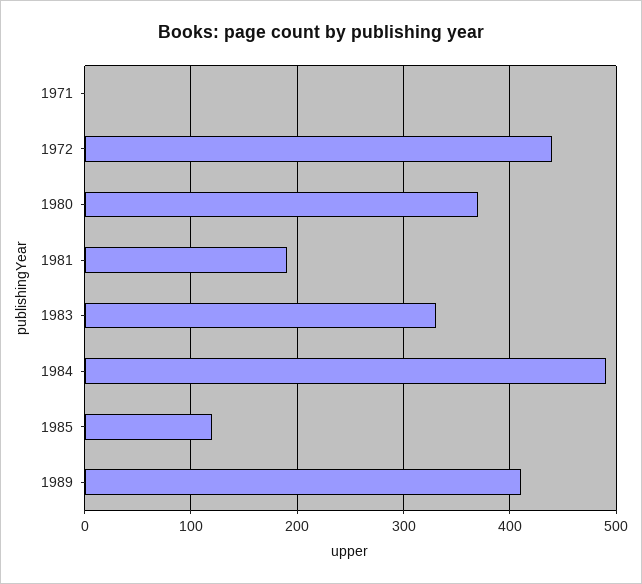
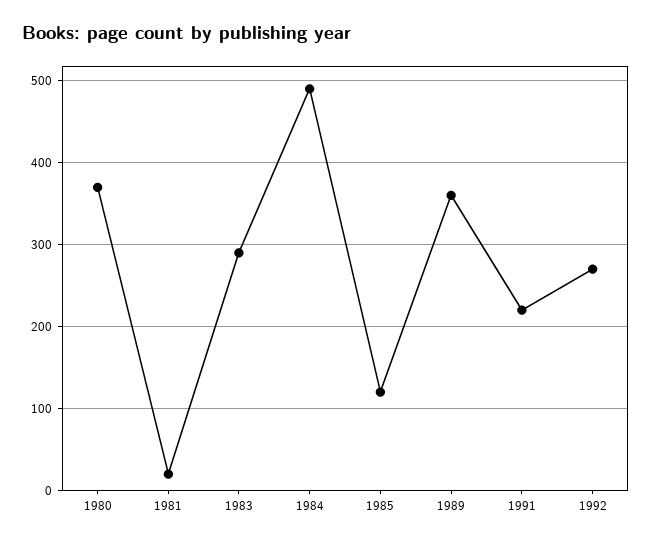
1971: 0 -> none
1972: 440 -> none
1981: 190 -> 20
1983: 330 -> 290
1989: 410 -> 360
1991: none -> 220
1992: none -> 270

